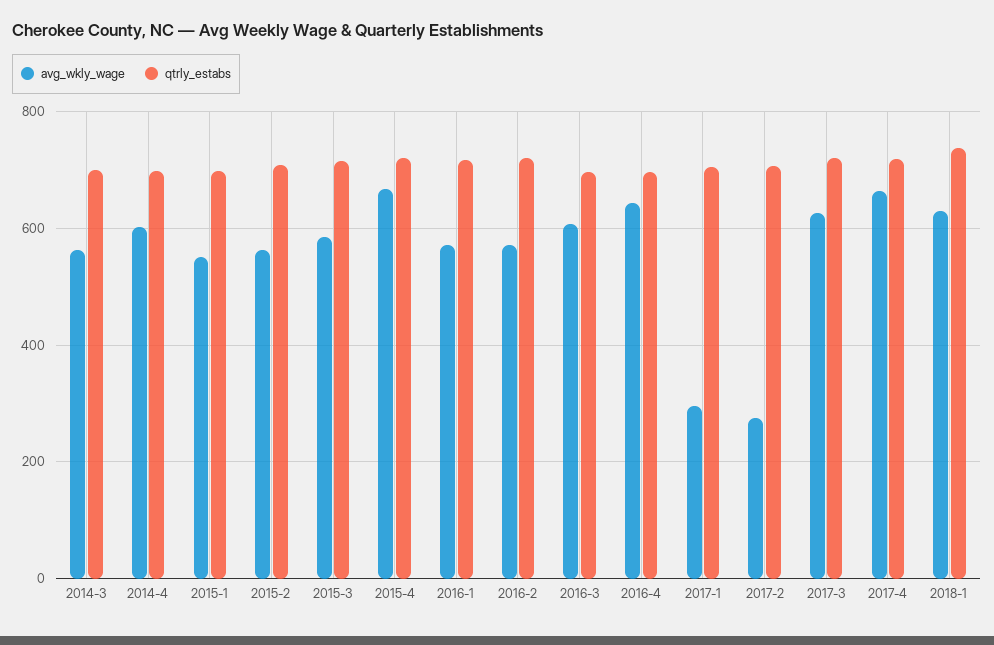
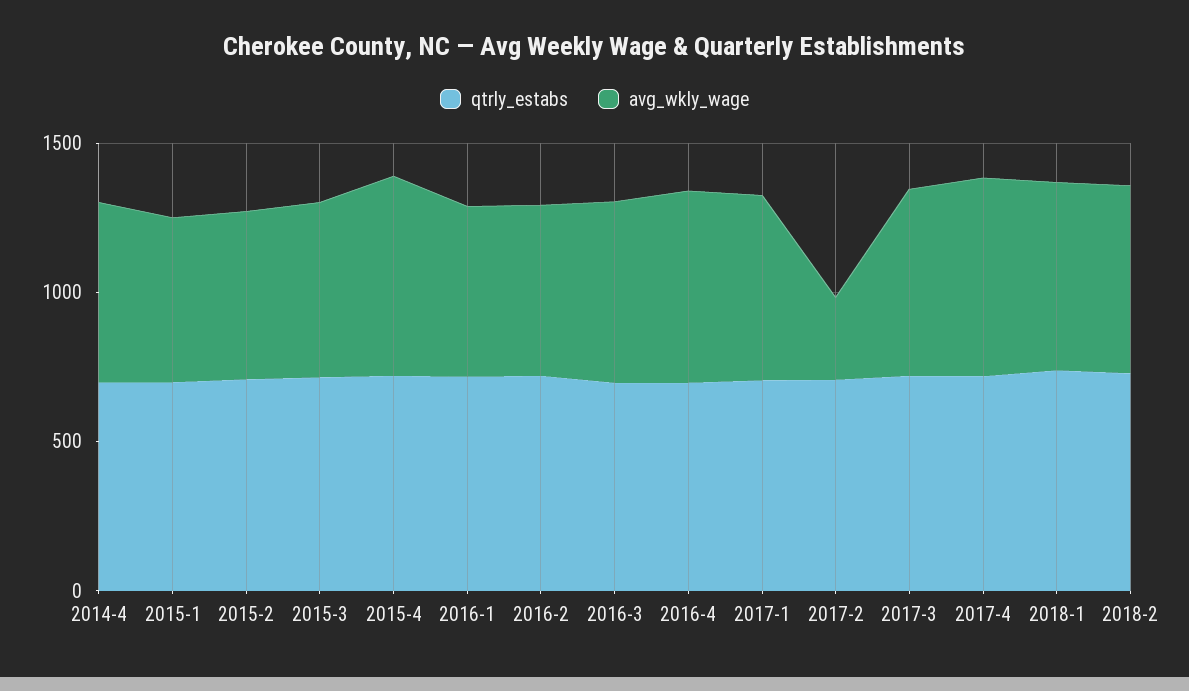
avg_wkly_wage, 2014-3: 560 -> none
qtrly_estabs, 2014-3: 700 -> none
avg_wkly_wage, 2017-1: 300 -> 600
qtrly_estabs, 2018-2: none -> 700
avg_wkly_wage, 2018-2: none -> 600

